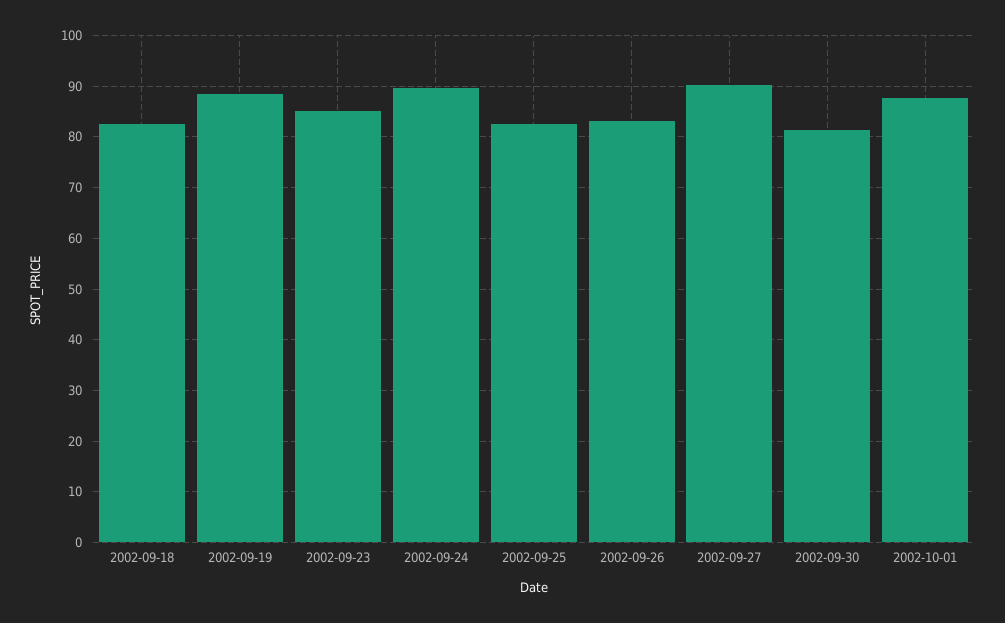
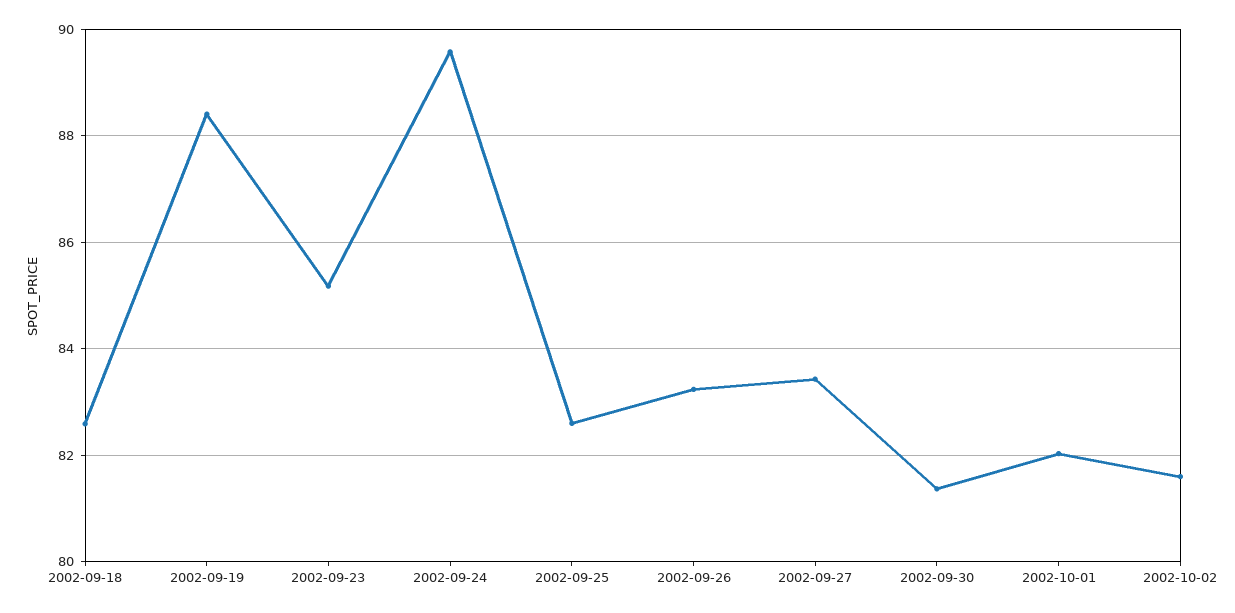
2002-09-27: 90 -> 83.4
2002-10-01: 88 -> 82
2002-10-02: none -> 81.6

